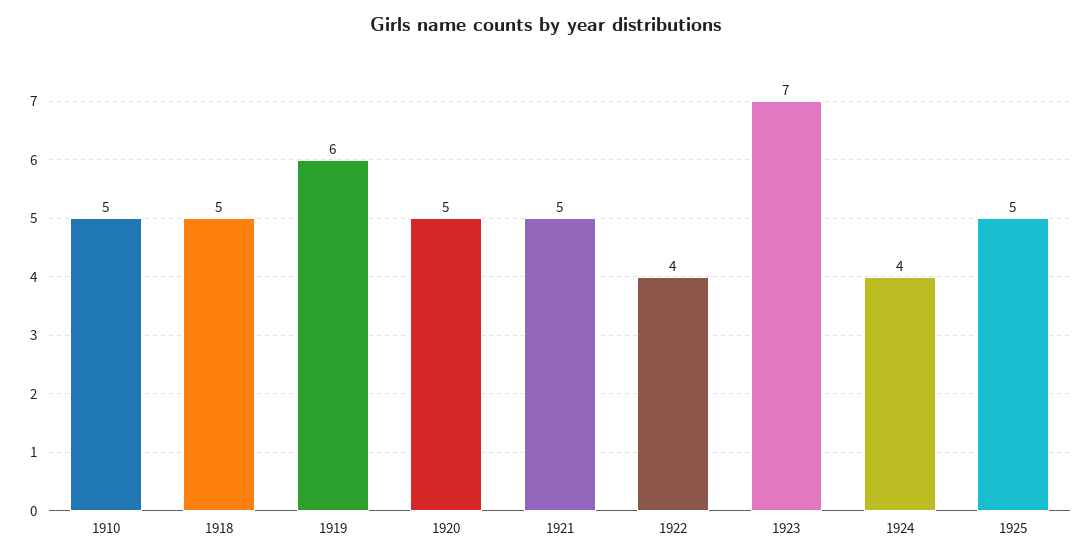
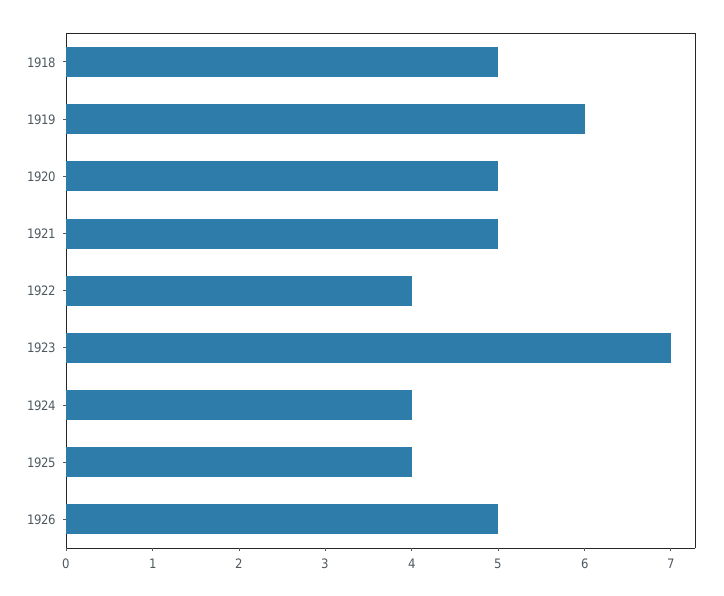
1910: 5 -> none
1925: 5 -> 4
1926: none -> 5

